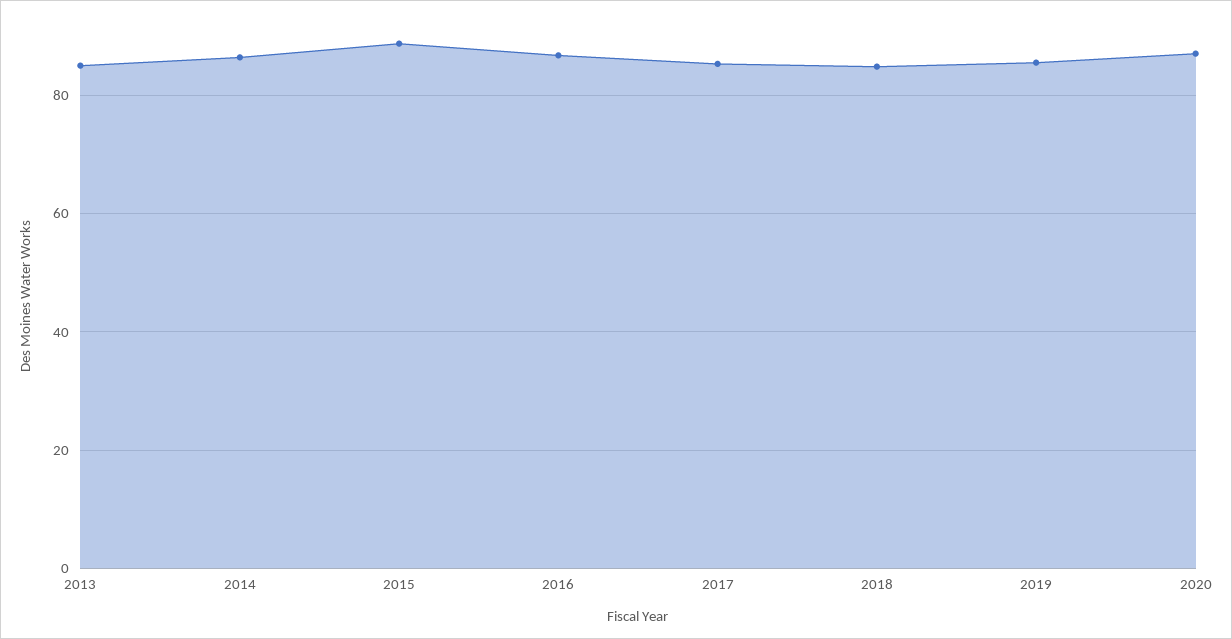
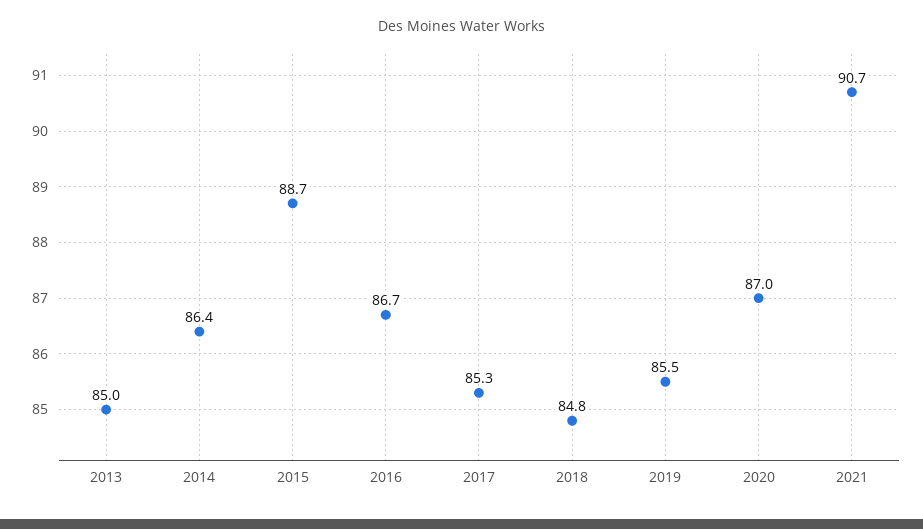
2021: none -> 90.7

